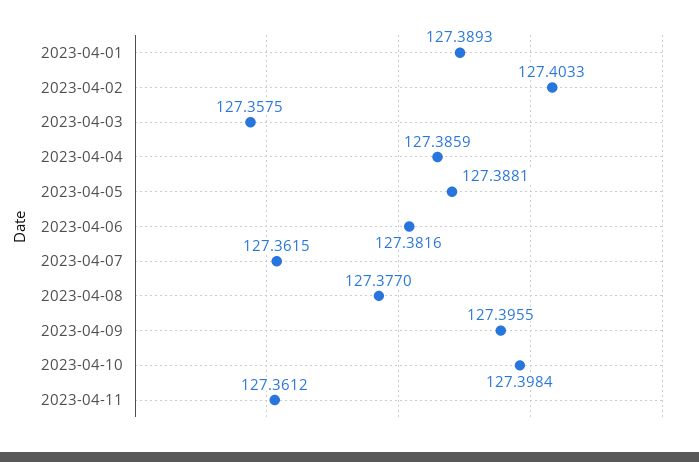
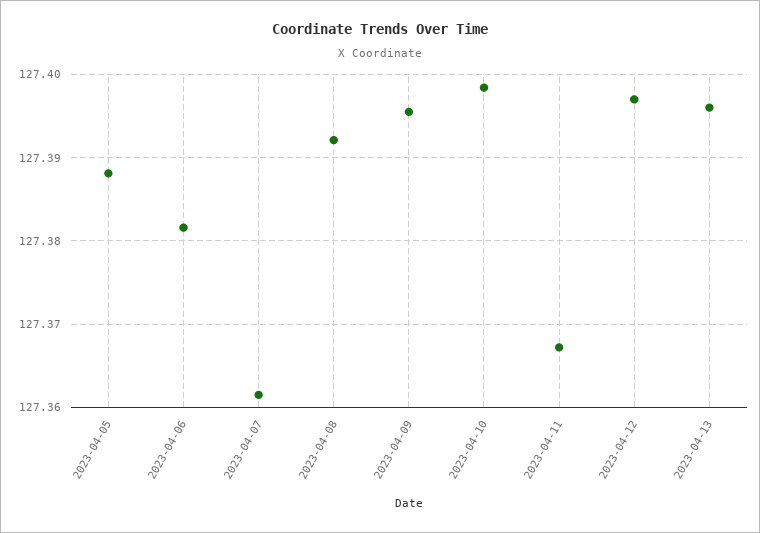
2023-04-01: 127.3893 -> none
2023-04-02: 127.4033 -> none
2023-04-03: 127.3575 -> none
2023-04-04: 127.3859 -> none
2023-04-08: 127.377 -> 127.392
2023-04-11: 127.3612 -> 127.367
2023-04-12: none -> 127.397
2023-04-13: none -> 127.396

